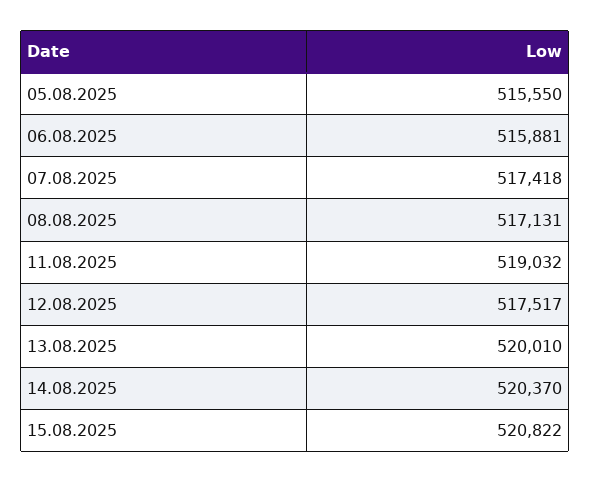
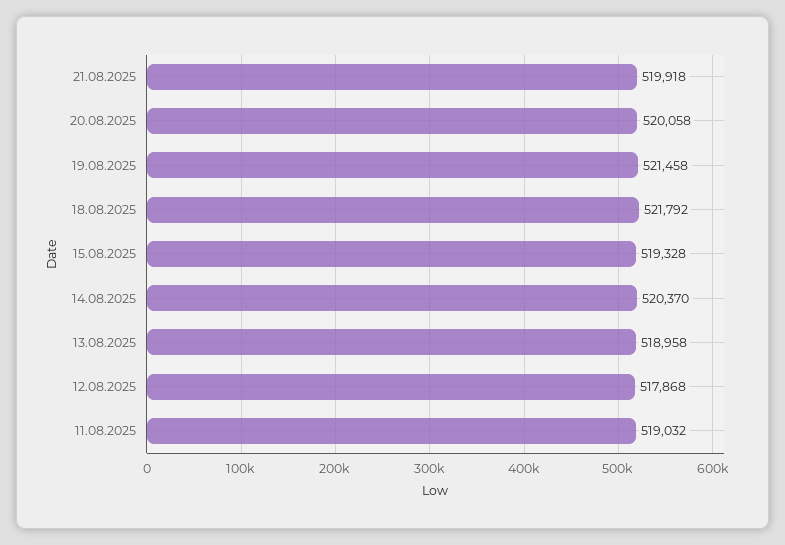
05.08.2025: 515550 -> none
06.08.2025: 515881 -> none
07.08.2025: 517418 -> none
08.08.2025: 517131 -> none
12.08.2025: 517517 -> 517868
13.08.2025: 520010 -> 518958
15.08.2025: 520822 -> 519328
21.08.2025: none -> 519918
20.08.2025: none -> 520058
19.08.2025: none -> 521458
18.08.2025: none -> 521792

